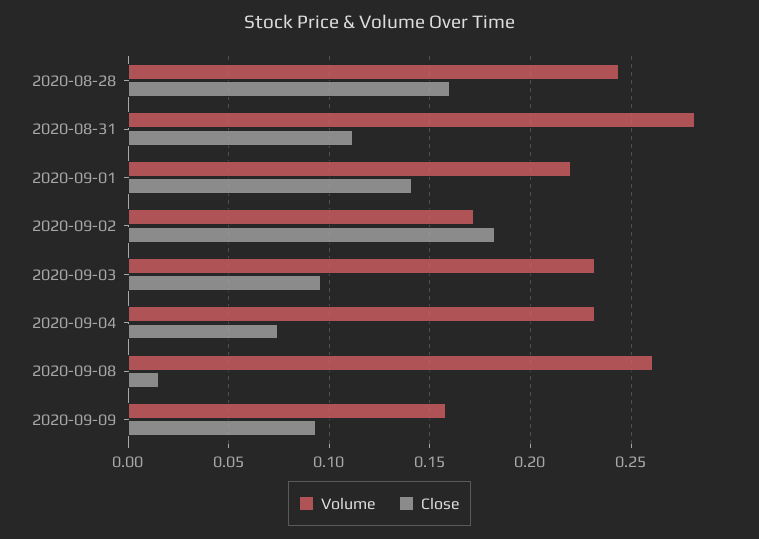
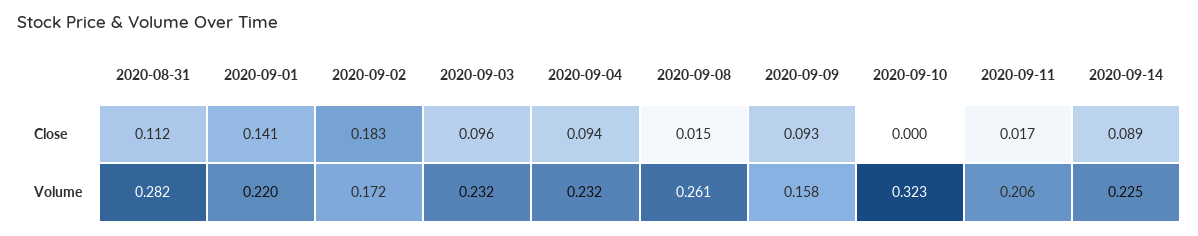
Volume, 2020-08-28: 0.245 -> none
Close, 2020-08-28: 0.16 -> none
Close, 2020-09-04: 0.075 -> 0.094
Close, 2020-09-10: none -> 0
Close, 2020-09-11: none -> 0.017
Close, 2020-09-14: none -> 0.089
Volume, 2020-09-10: none -> 0.323
Volume, 2020-09-11: none -> 0.206
Volume, 2020-09-14: none -> 0.225

